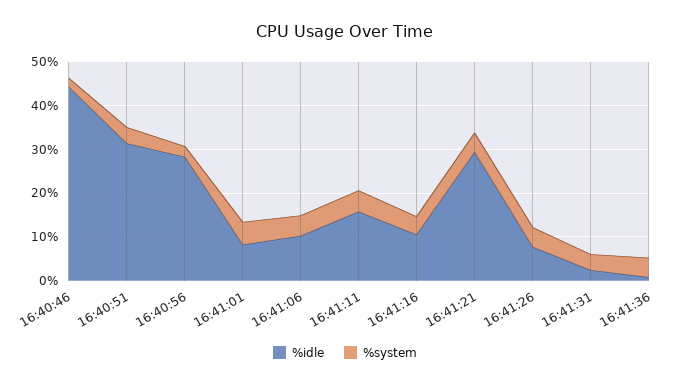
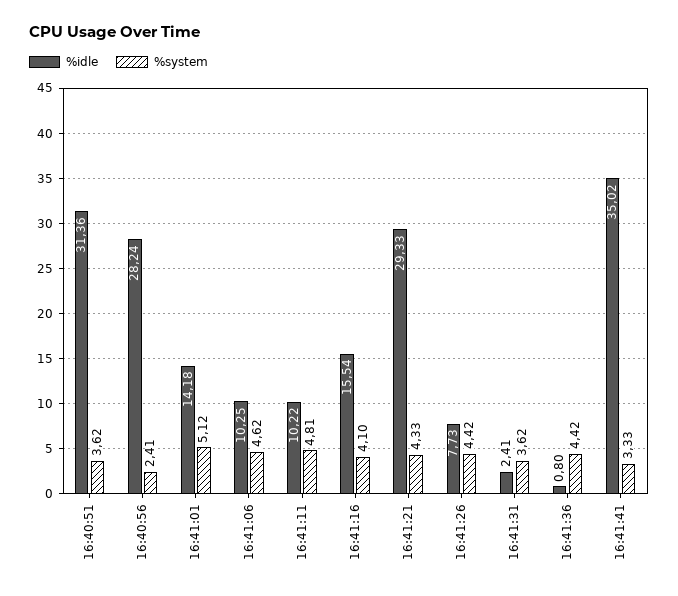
%idle, 16:40:46: 44 -> none
%system, 16:40:46: 2 -> none
%idle, 16:41:01: 8 -> 14.18
%idle, 16:41:11: 16 -> 10.22
%idle, 16:41:16: 10 -> 15.54
%idle, 16:41:41: none -> 35.02
%system, 16:41:41: none -> 3.33

